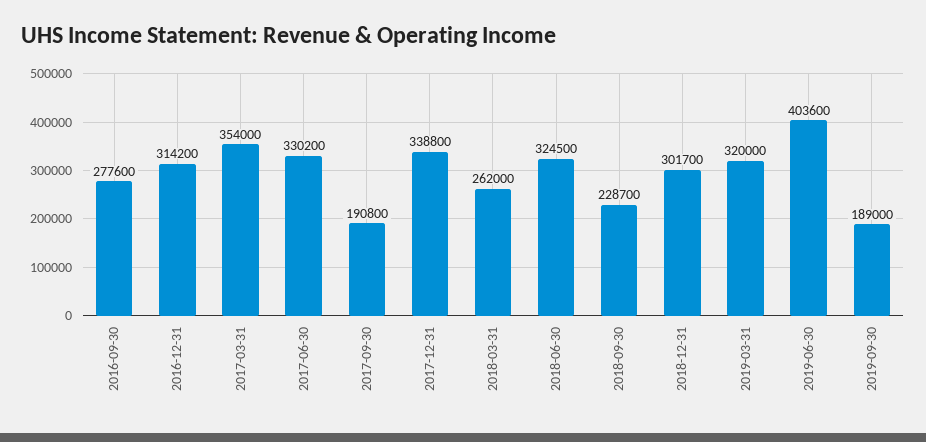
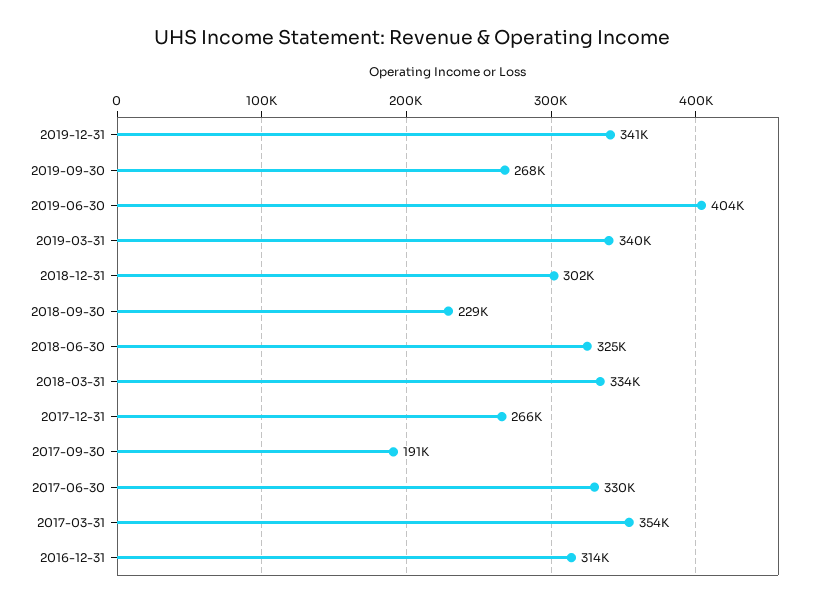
2016-09-30: 277600 -> none
2017-12-31: 338800 -> 266000
2018-03-31: 262000 -> 334000
2019-03-31: 320000 -> 340000
2019-09-30: 189000 -> 268000
2019-12-31: none -> 341000

